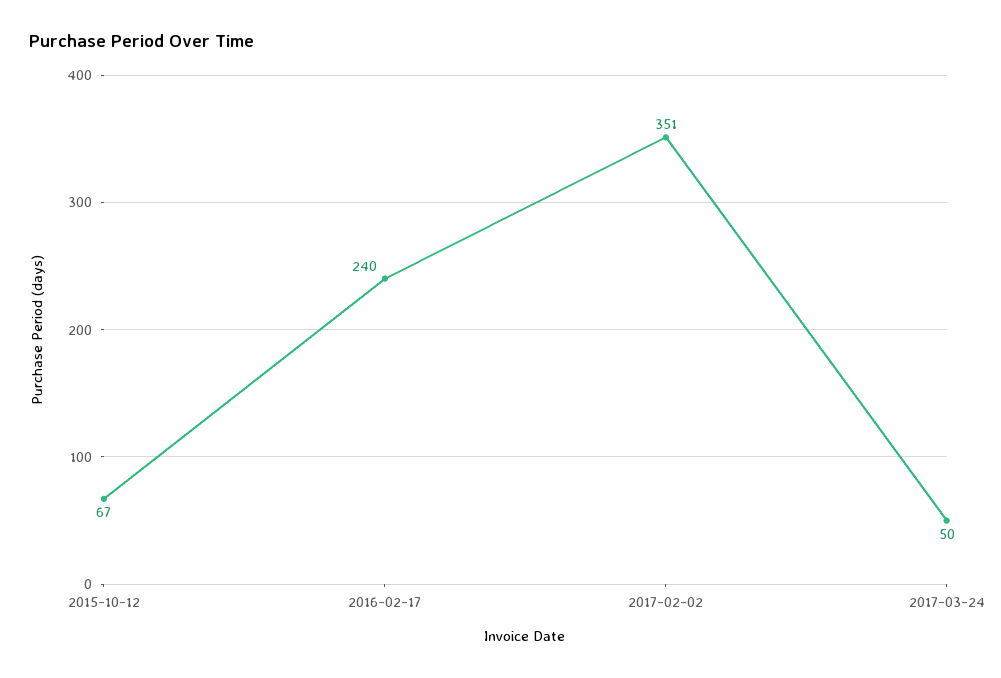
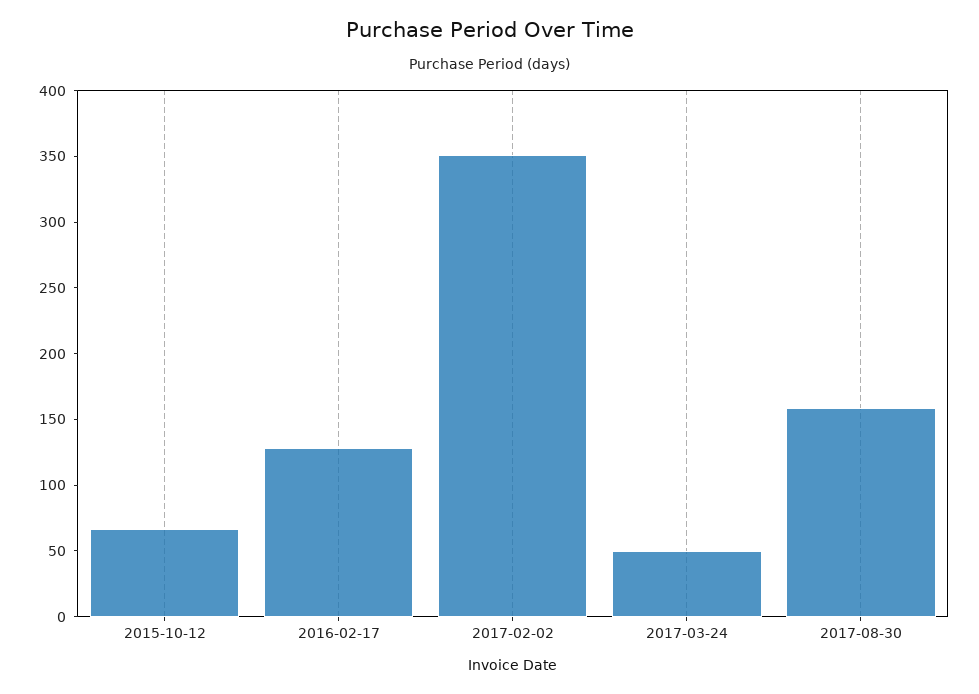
2016-02-17: 240 -> 130
2017-08-30: none -> 160

